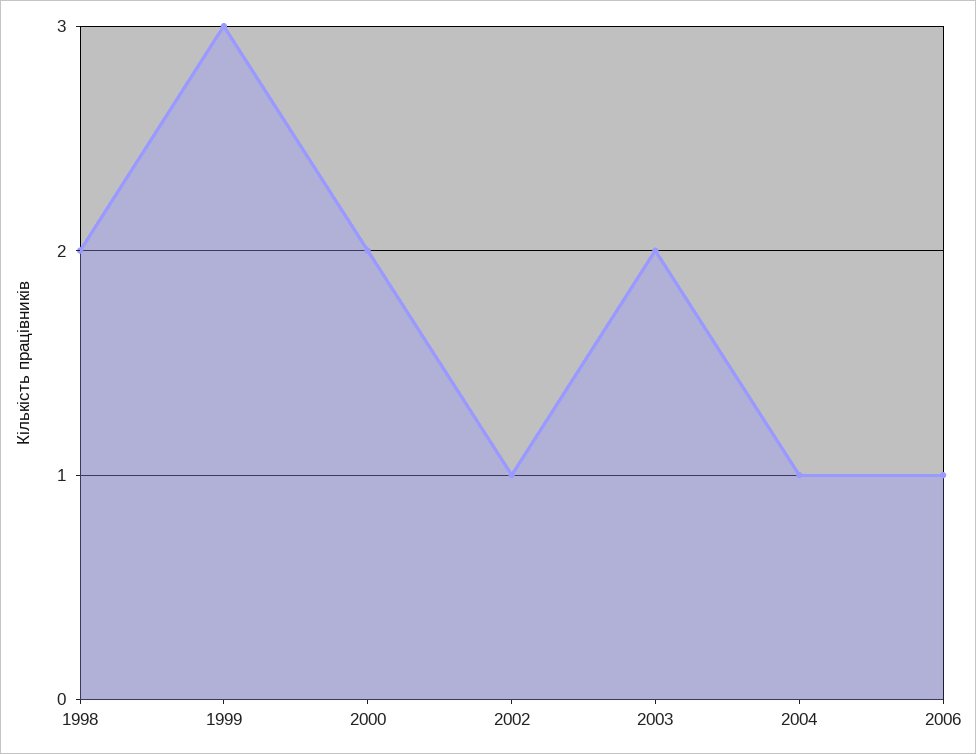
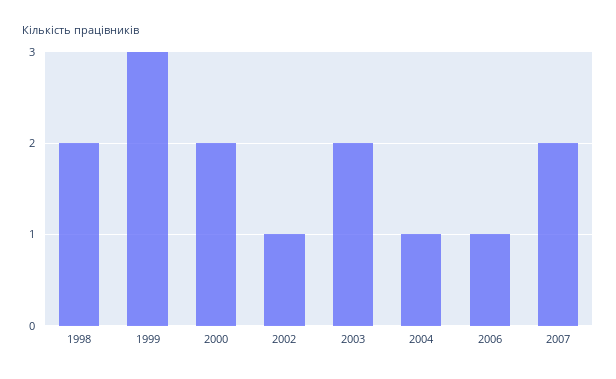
2007: none -> 2

